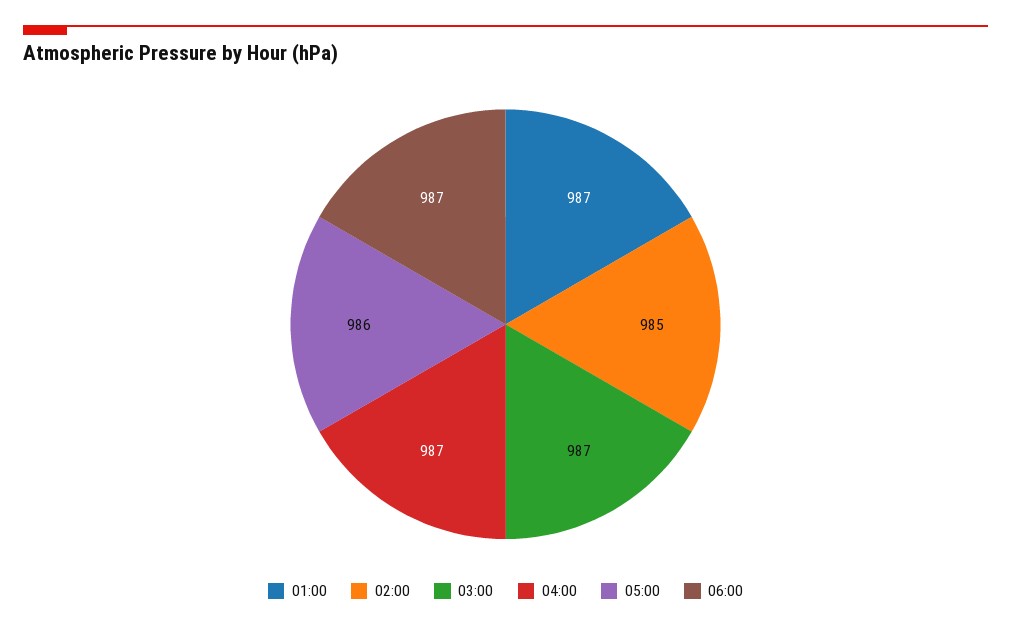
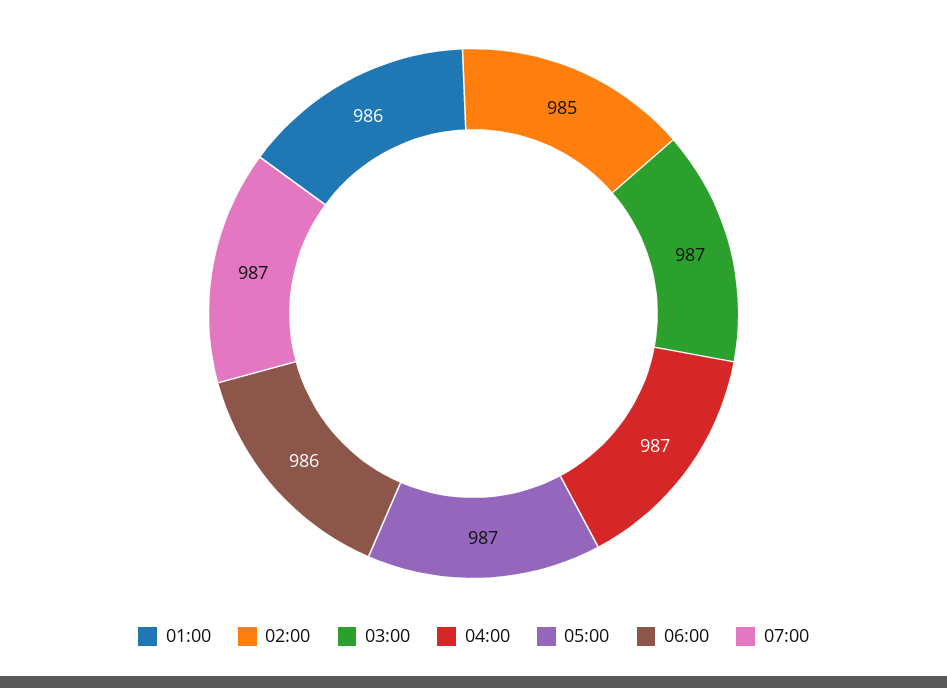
01:00: 987 -> 986
05:00: 986 -> 987
06:00: 987 -> 986
07:00: none -> 987

